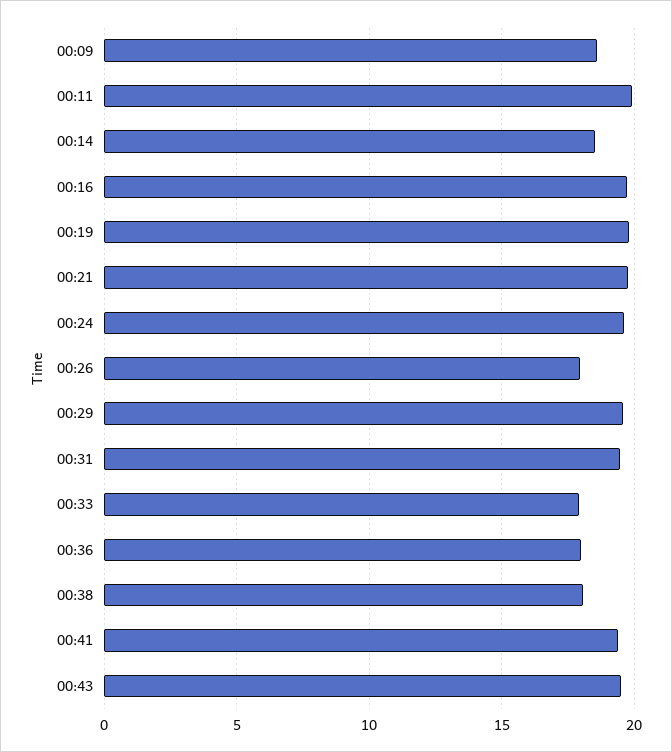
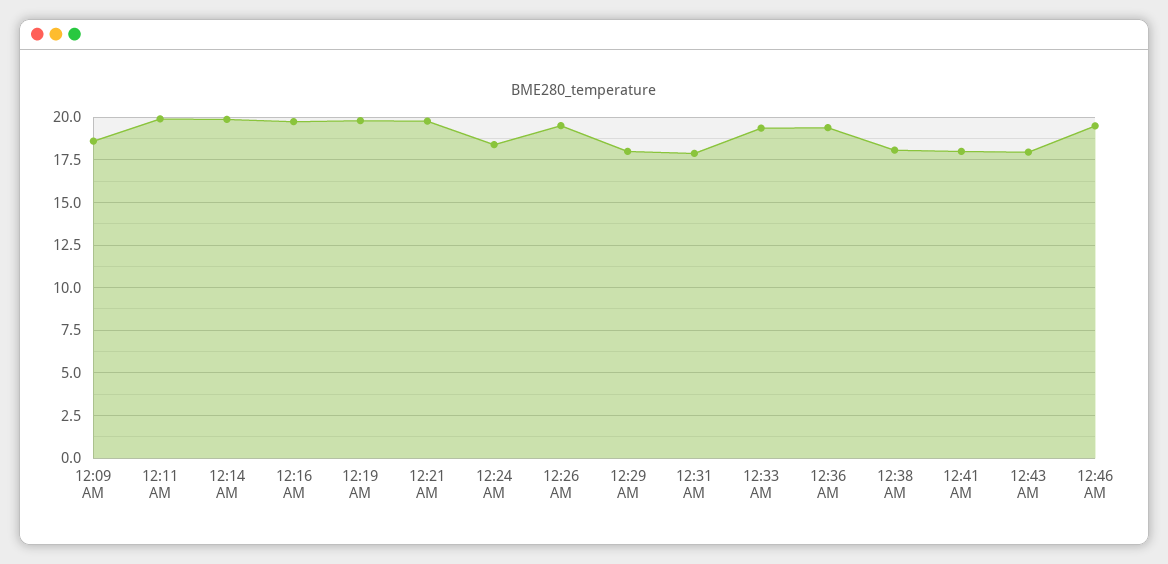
00:14: 18.5 -> 20
00:24: 19.5 -> 18.5
00:26: 18 -> 19.5
00:29: 19.5 -> 18
00:31: 19.5 -> 18
00:33: 18 -> 19.5
00:36: 18 -> 19.5
00:41: 19.5 -> 18
00:43: 19.5 -> 18
12:46 AM: none -> 19.5

